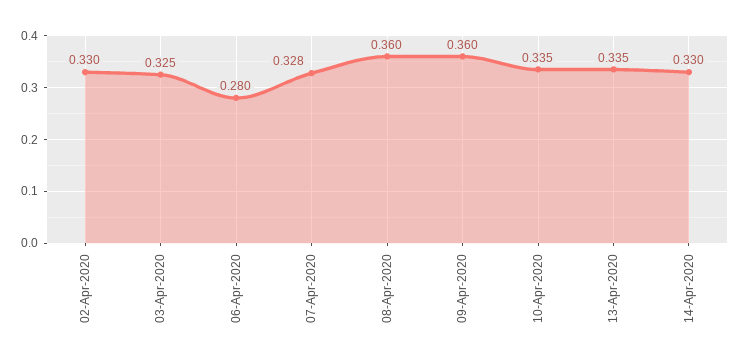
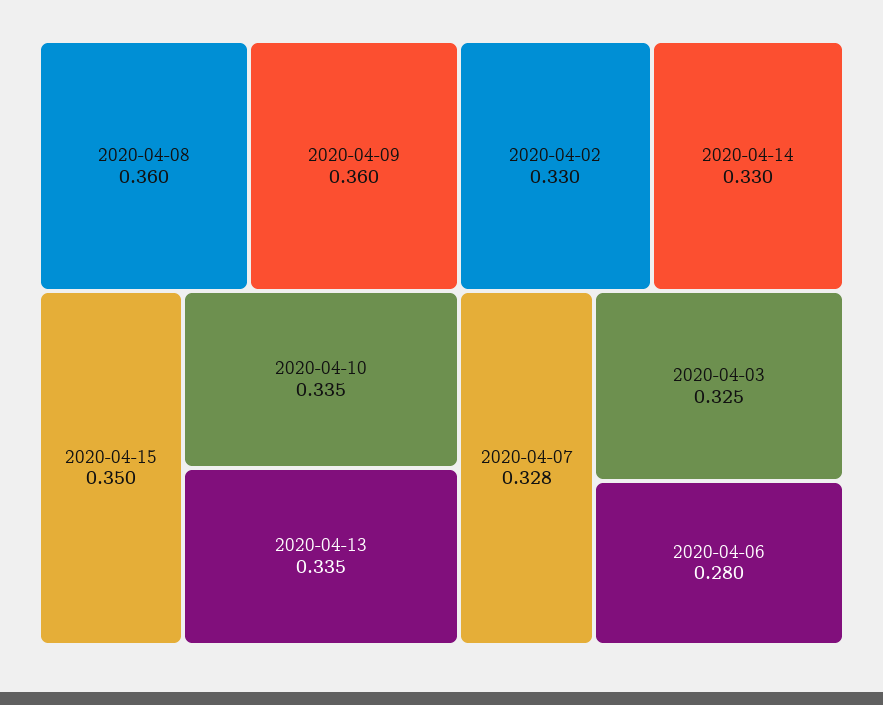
2020-04-15: none -> 0.35

